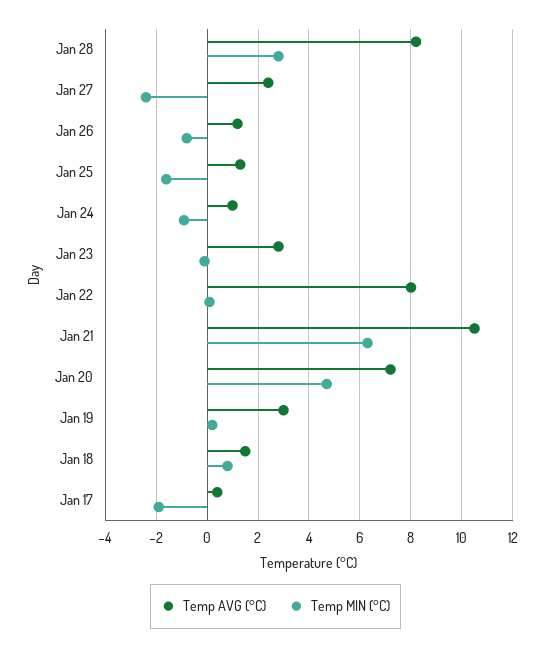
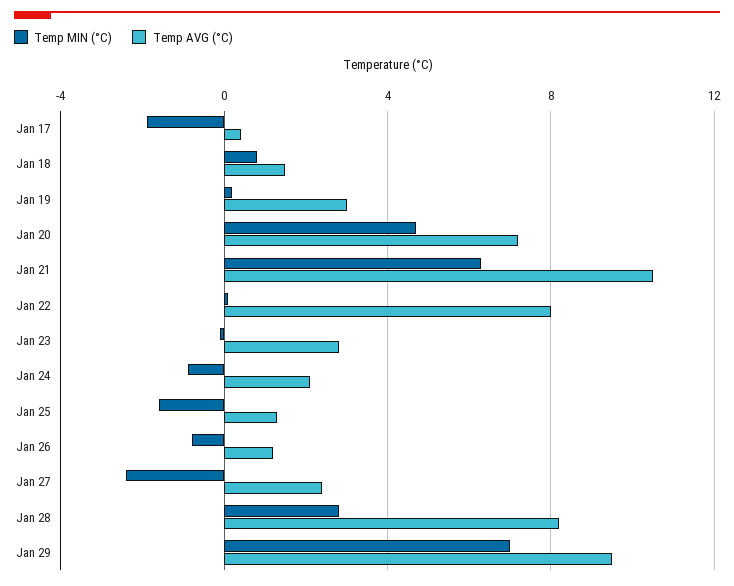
Temp AVG (°C), Jan 24: 1 -> 2
Temp MIN (°C), Jan 29: none -> 7
Temp AVG (°C), Jan 29: none -> 9.5

